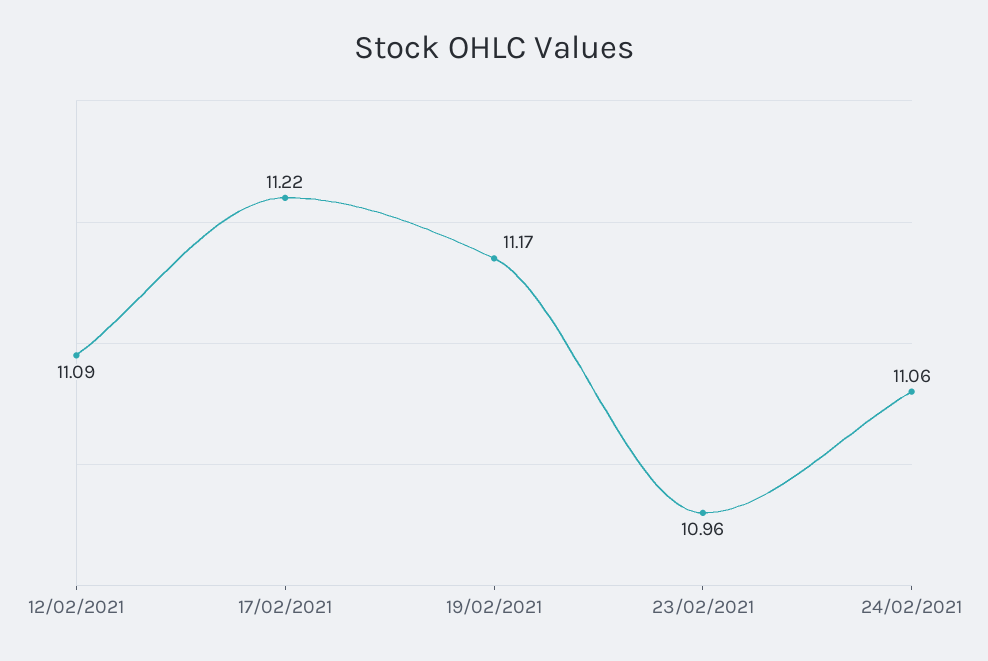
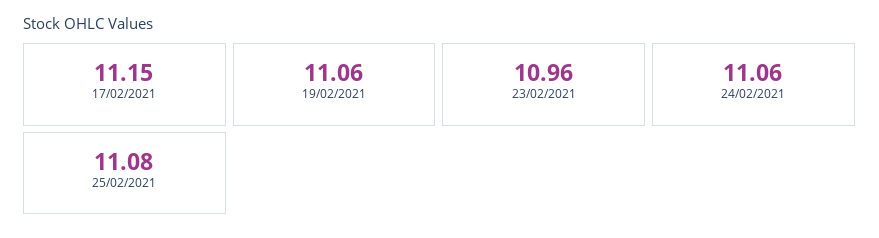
12/02/2021: 11.09 -> none
17/02/2021: 11.22 -> 11.15
19/02/2021: 11.17 -> 11.06
25/02/2021: none -> 11.08

